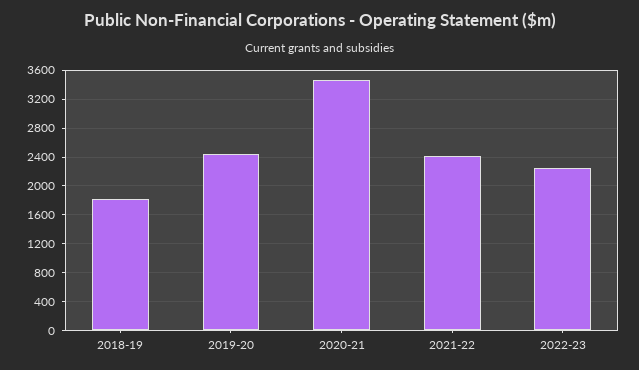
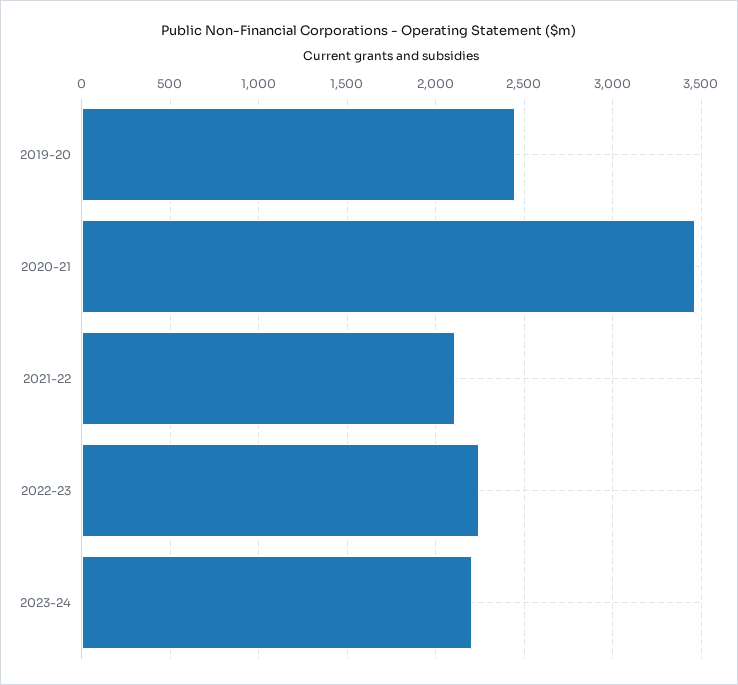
2018-19: 1800 -> none
2021-22: 2400 -> 2100
2023-24: none -> 2200

